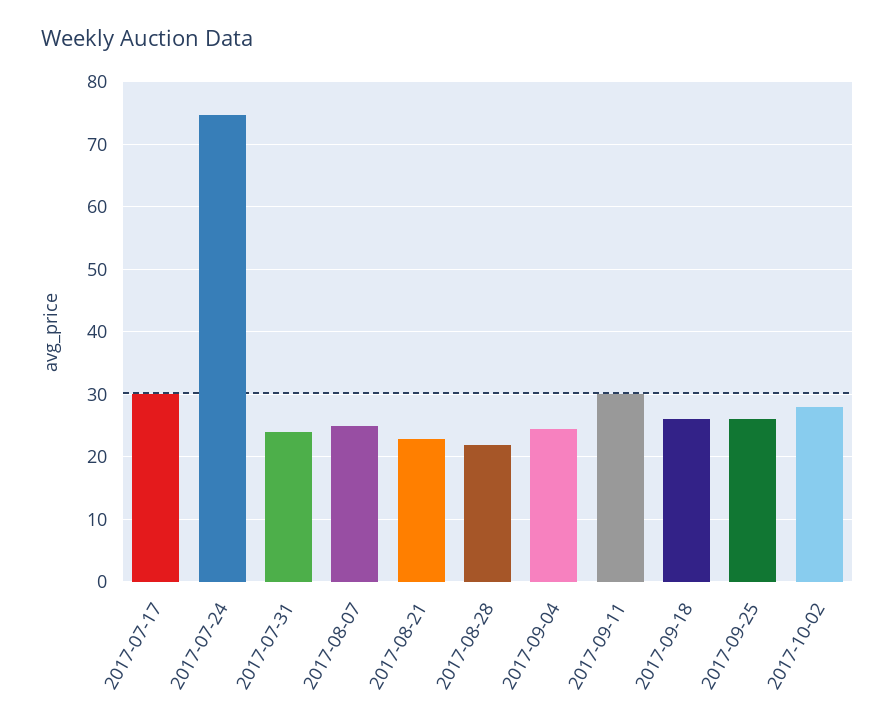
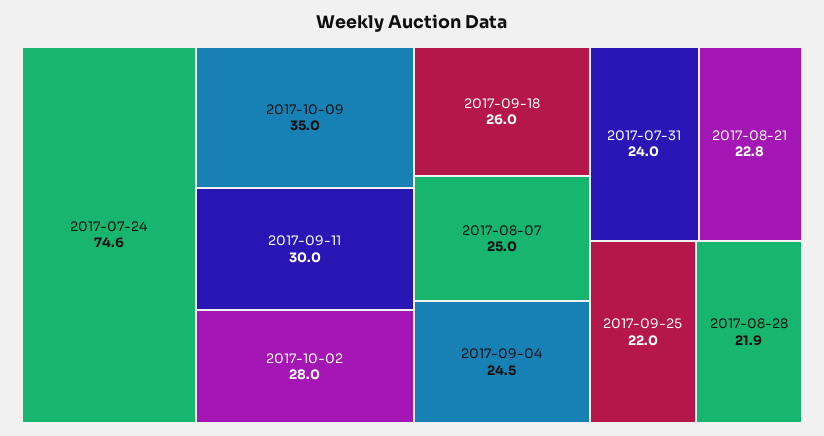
2017-07-17: 30 -> none
2017-09-25: 26 -> 22
2017-10-09: none -> 35

